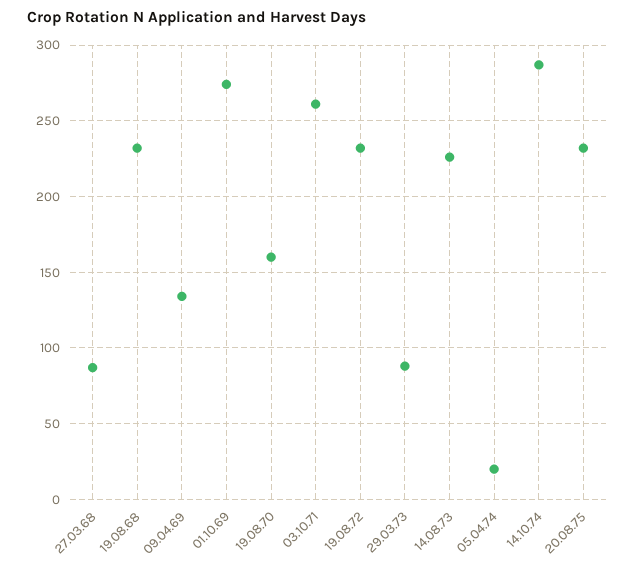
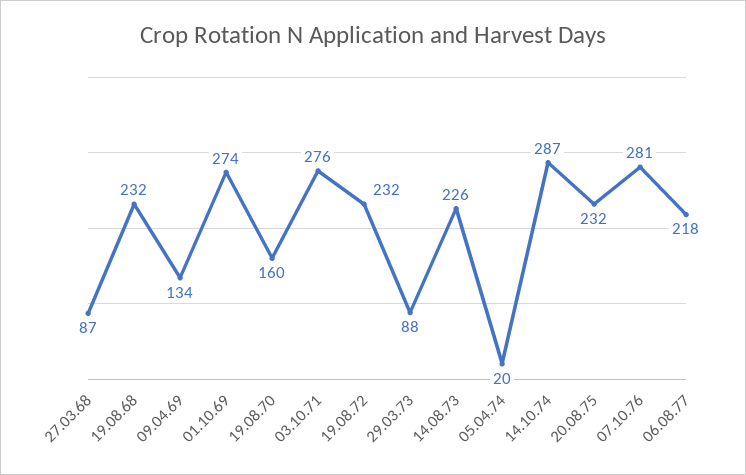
03.10.71: 260 -> 276
07.10.76: none -> 281
06.08.77: none -> 218

